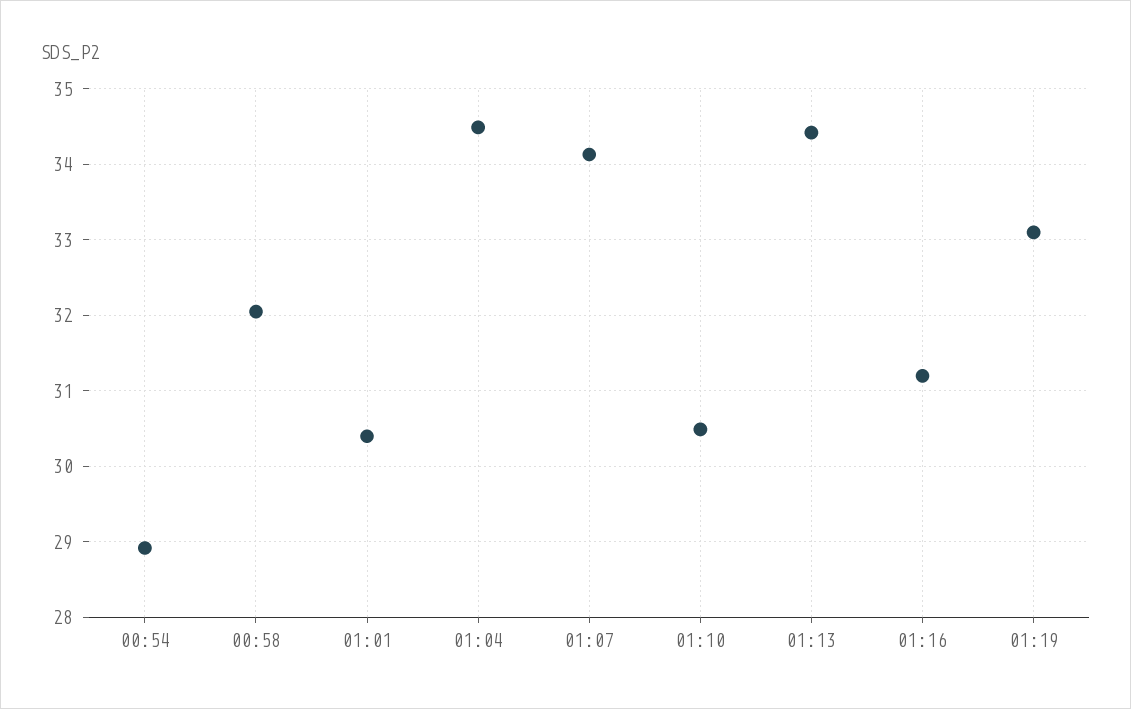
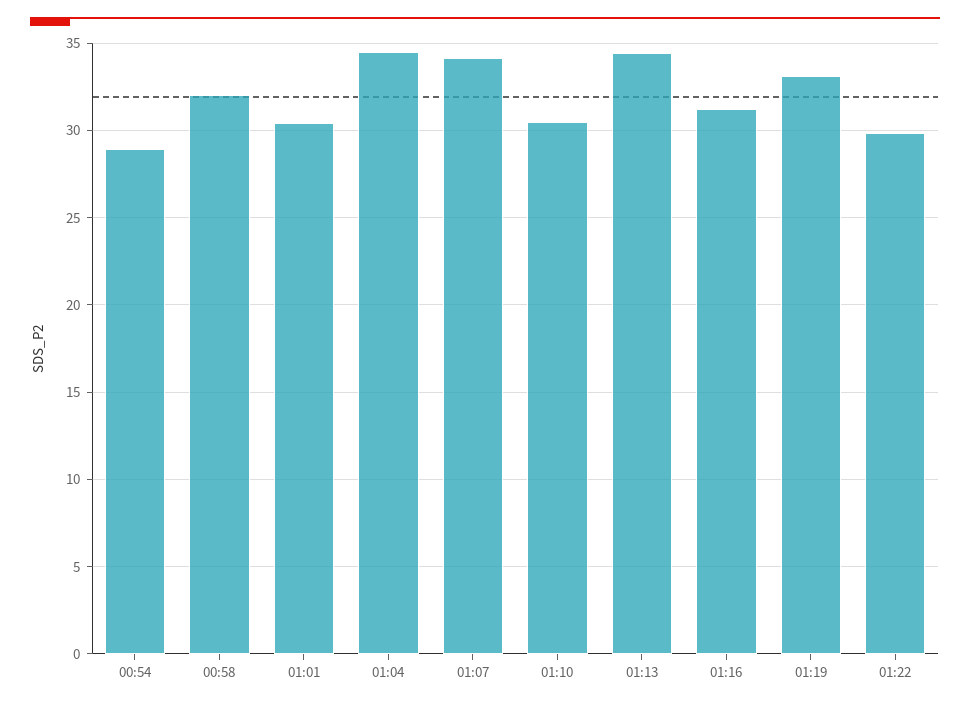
01:22: none -> 30

